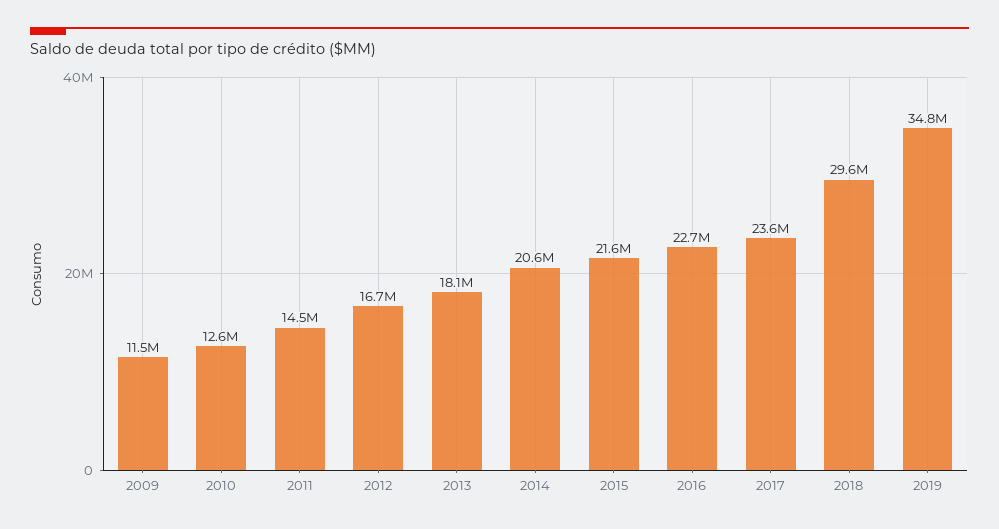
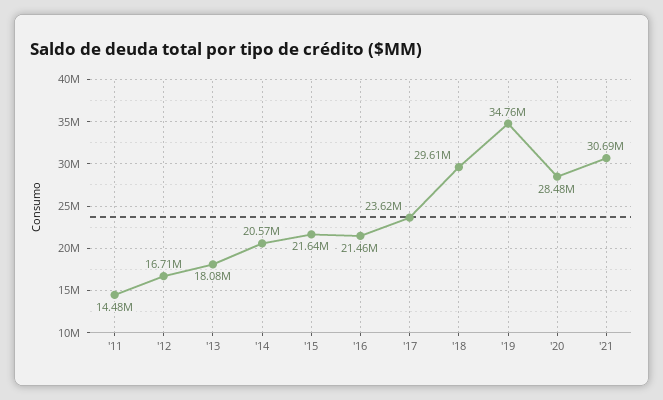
2009: 11500000 -> none
2010: 12600000 -> none
2016: 22700000 -> 21460000
'20: none -> 28480000
'21: none -> 30690000

